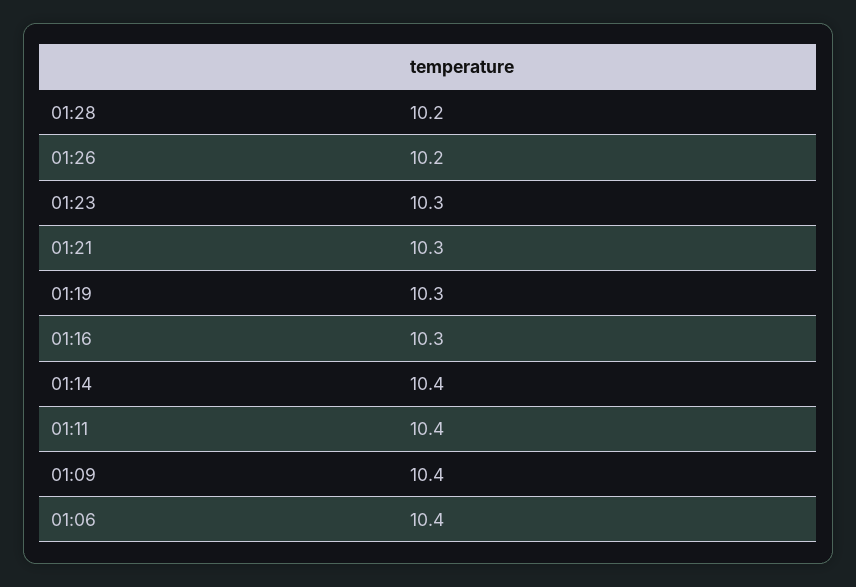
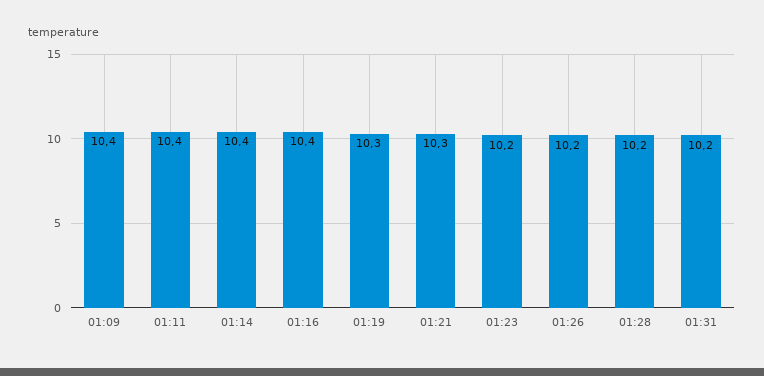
01:23: 10.3 -> 10.2
01:16: 10.3 -> 10.4
01:06: 10.4 -> none
01:31: none -> 10.2

